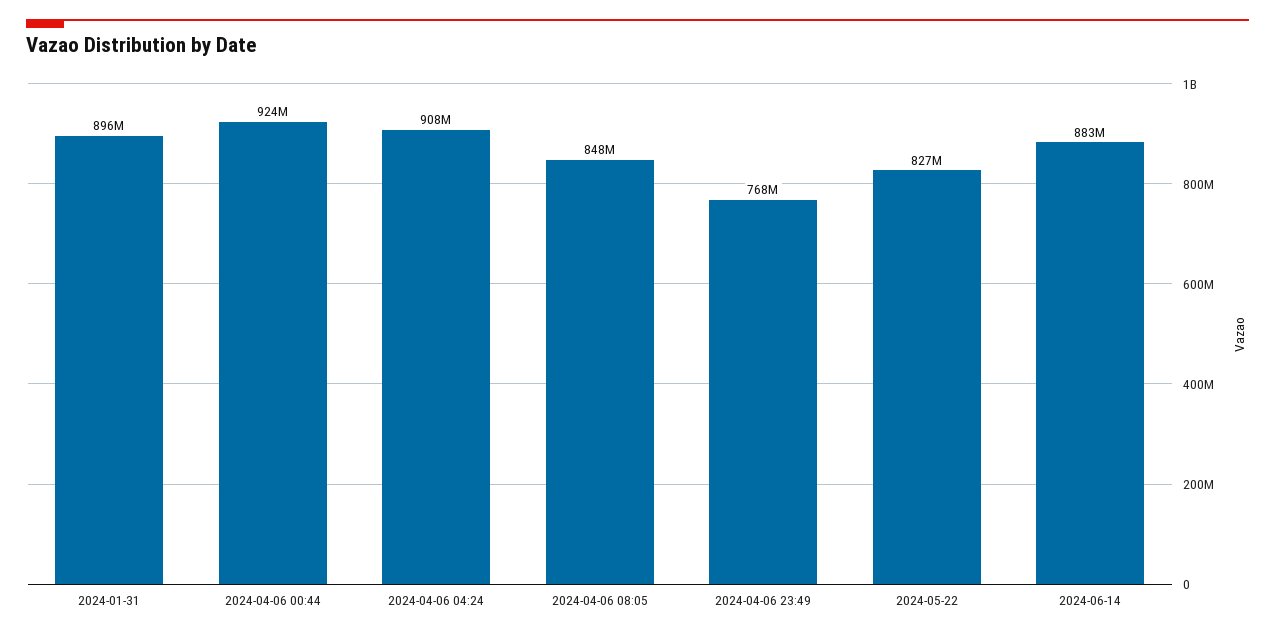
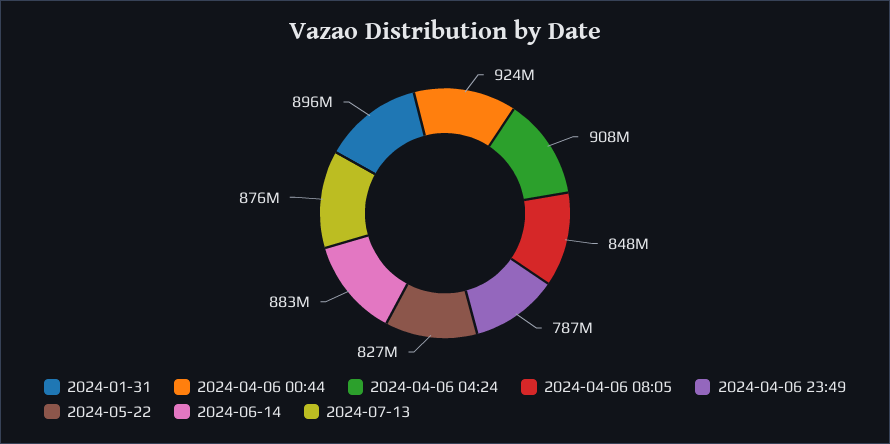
2024-04-06 23:49: 768000000 -> 787000000
2024-07-13: none -> 876000000

